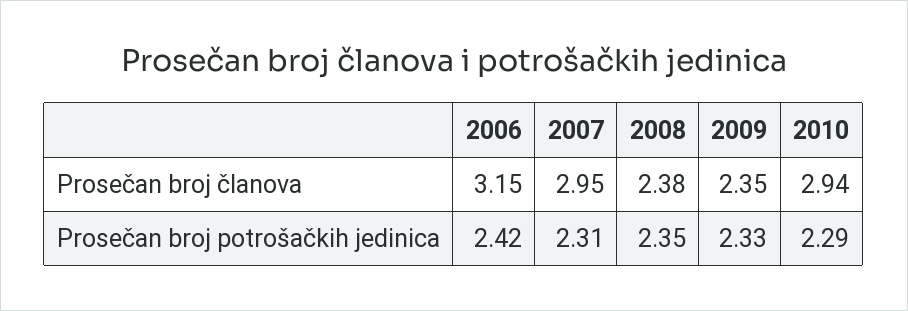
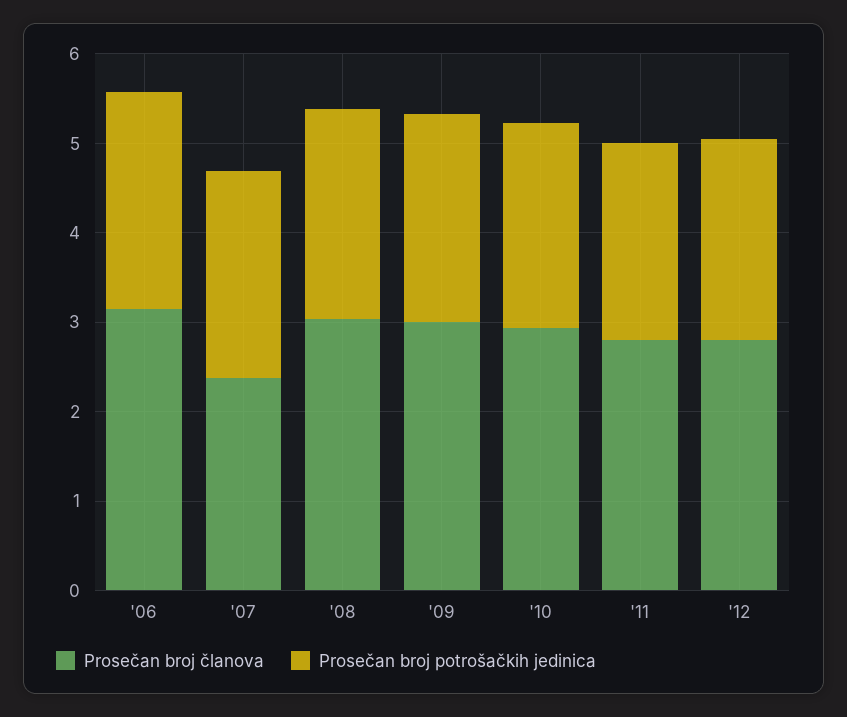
Prosečan broj članova, 2007: 2.95 -> 2.4
Prosečan broj članova, 2008: 2.38 -> 3
Prosečan broj članova, 2009: 2.35 -> 3
Prosečan broj članova, '11: none -> 2.8
Prosečan broj potrošačkih jedinica, '11: none -> 2.2
Prosečan broj članova, '12: none -> 2.8
Prosečan broj potrošačkih jedinica, '12: none -> 2.2

